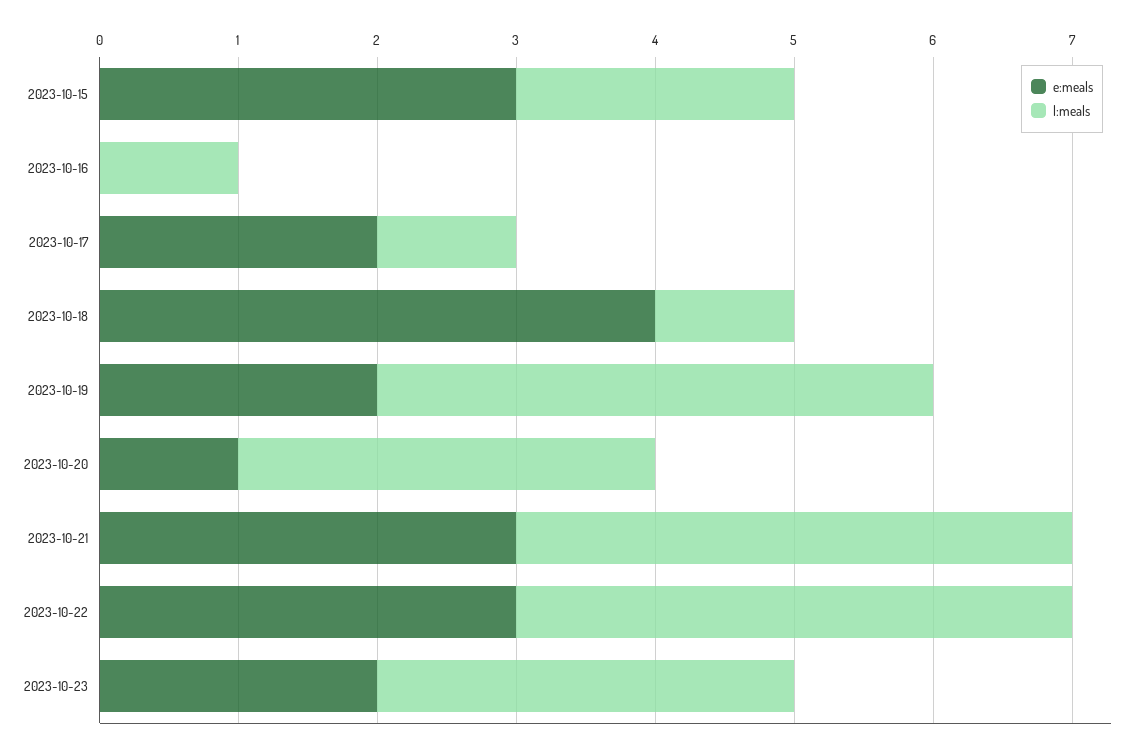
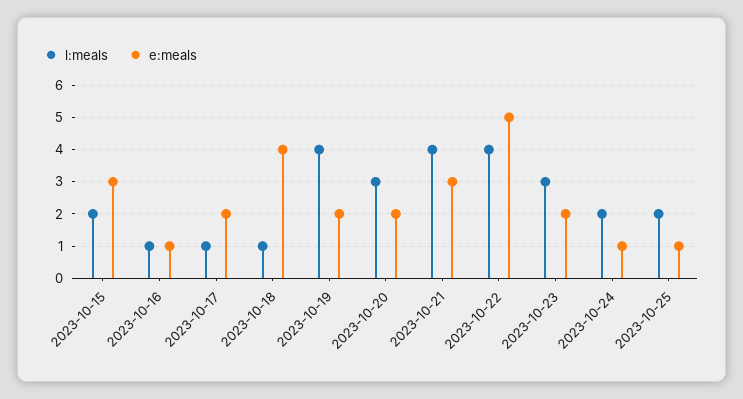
e:meals, 2023-10-16: 0 -> 1
e:meals, 2023-10-20: 1 -> 2
e:meals, 2023-10-22: 3 -> 5
l:meals, 2023-10-24: none -> 2
e:meals, 2023-10-24: none -> 1
l:meals, 2023-10-25: none -> 2
e:meals, 2023-10-25: none -> 1

